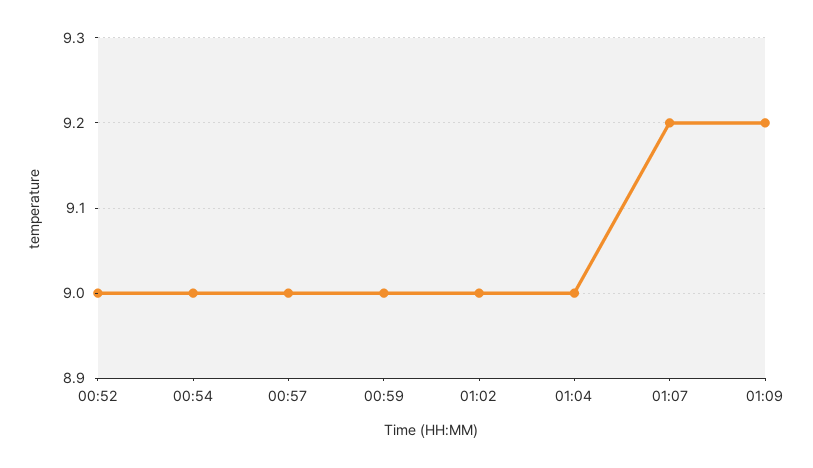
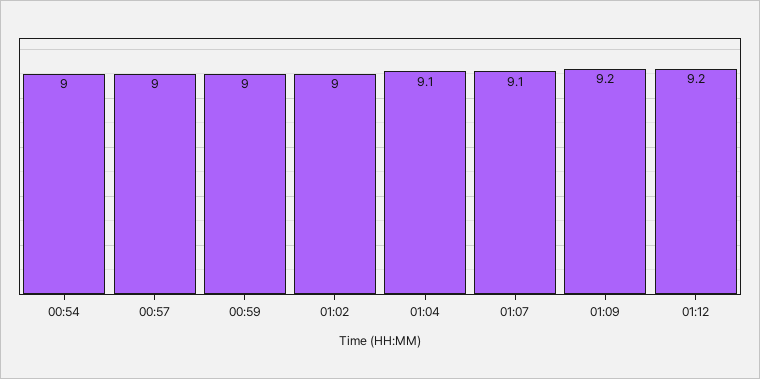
00:52: 9 -> none
01:04: 9 -> 9.1
01:07: 9.2 -> 9.1
01:12: none -> 9.2

